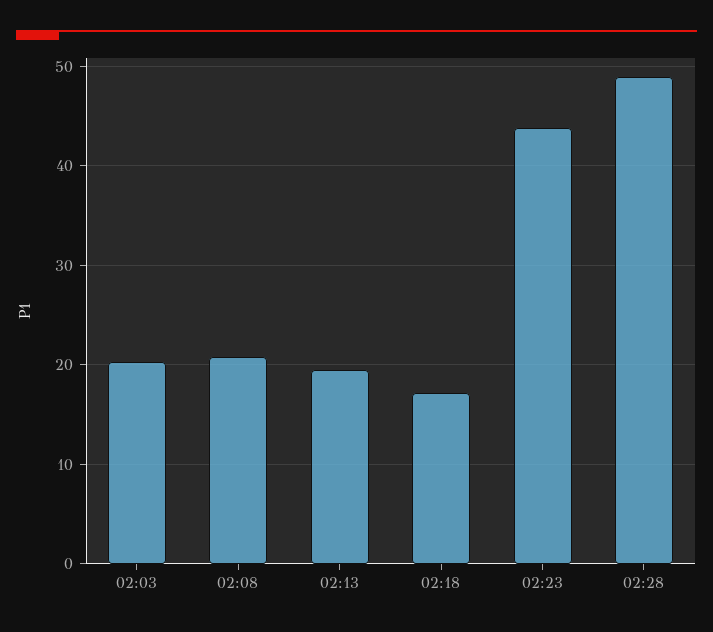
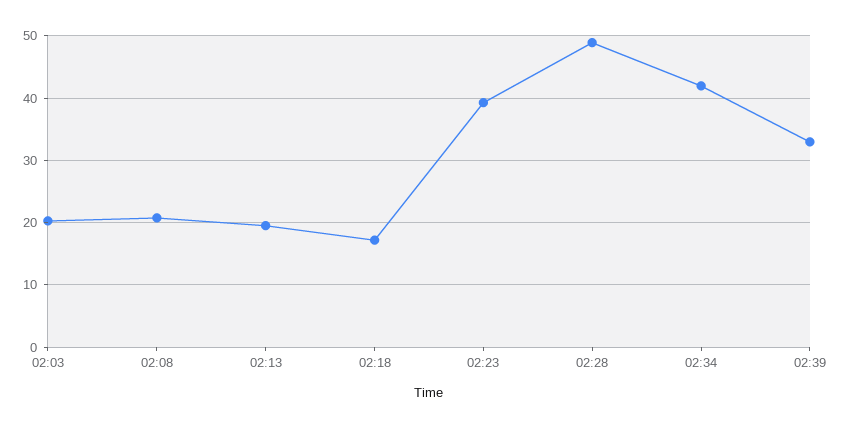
02:23: 44 -> 39
02:34: none -> 42
02:39: none -> 33

